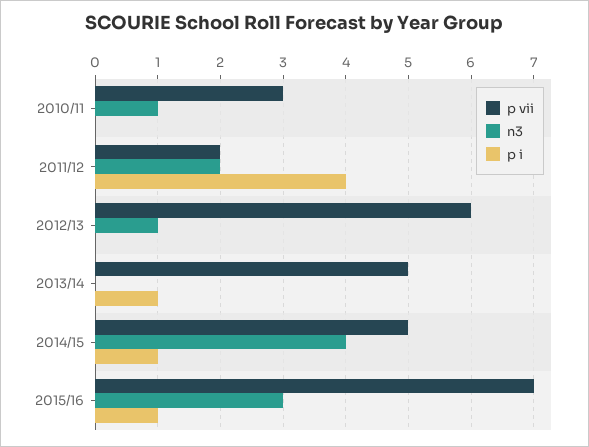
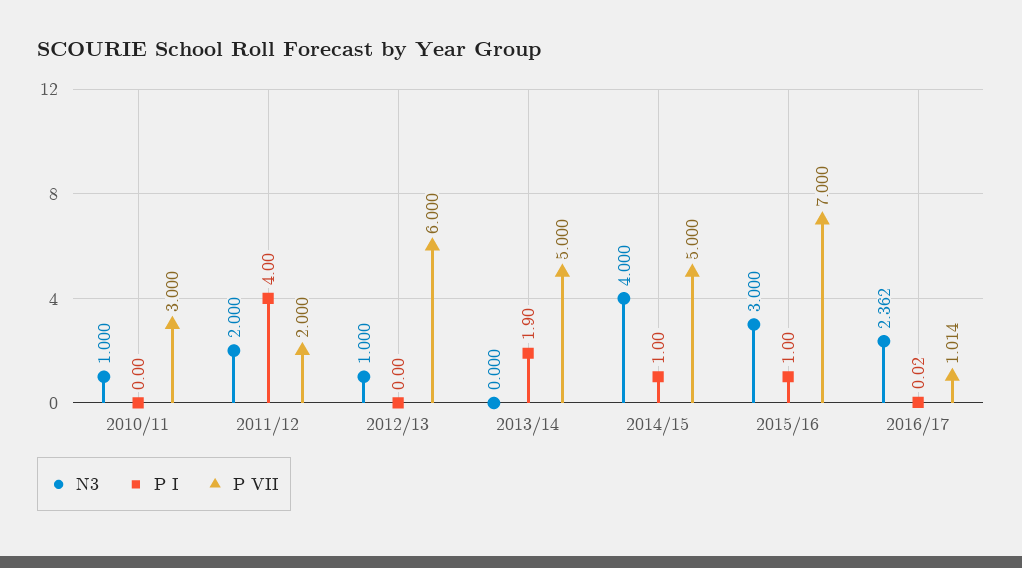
p i, 2013/14: 1 -> 1.9
n3, 2016/17: none -> 2.362
p i, 2016/17: none -> 0.02
p vii, 2016/17: none -> 1.014

